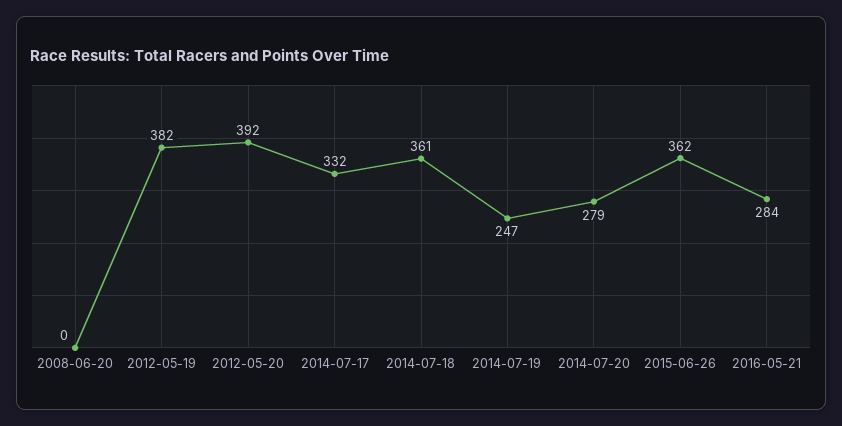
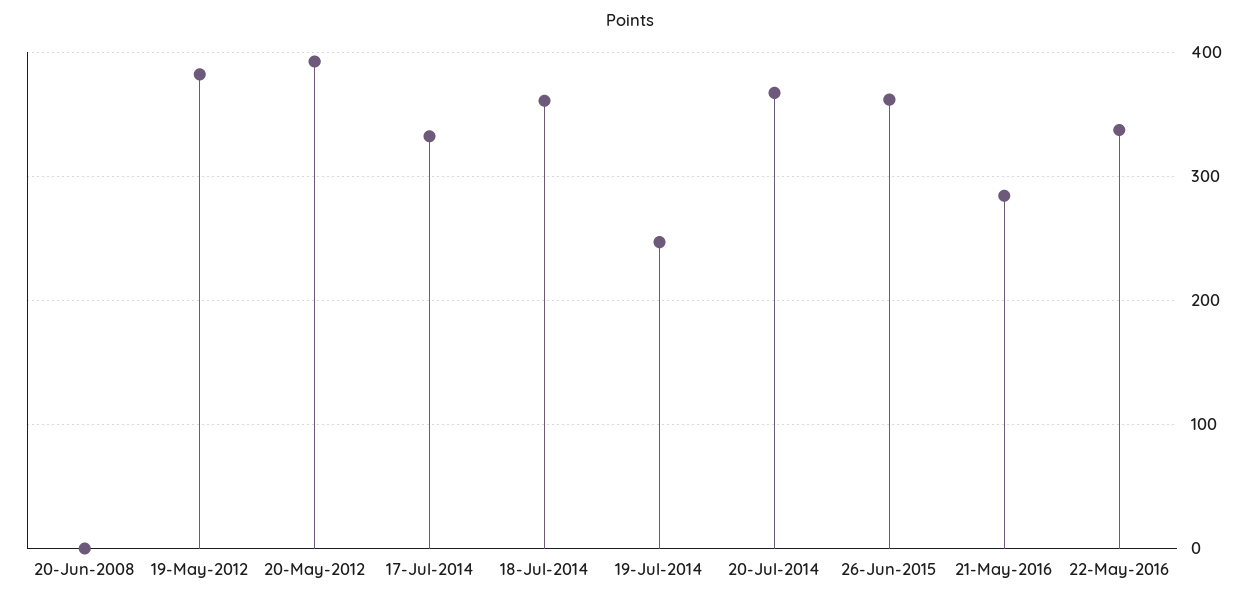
2014-07-20: 279 -> 370
22-May-2016: none -> 340

